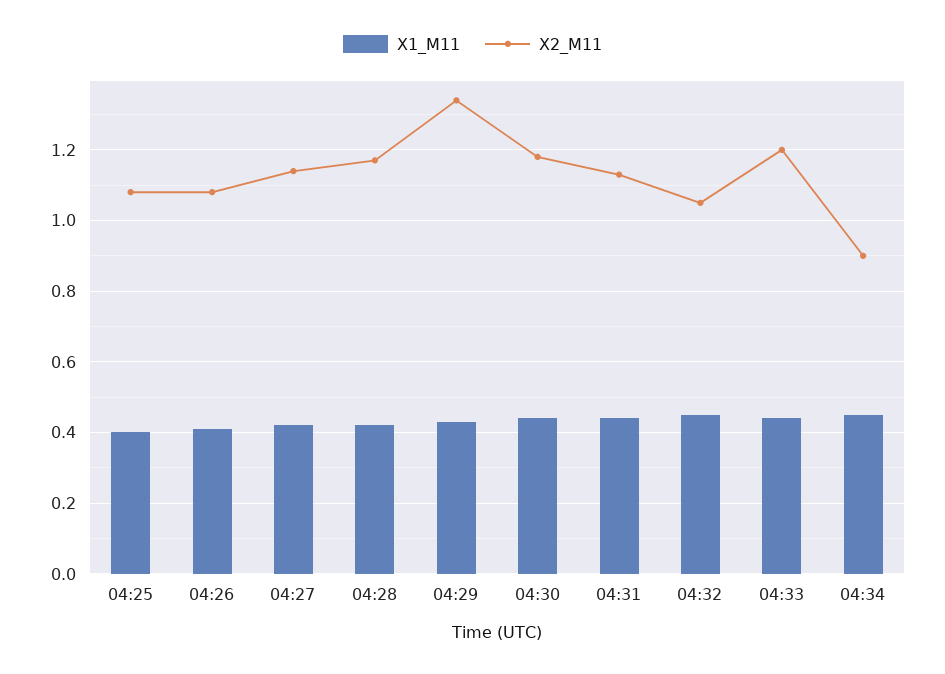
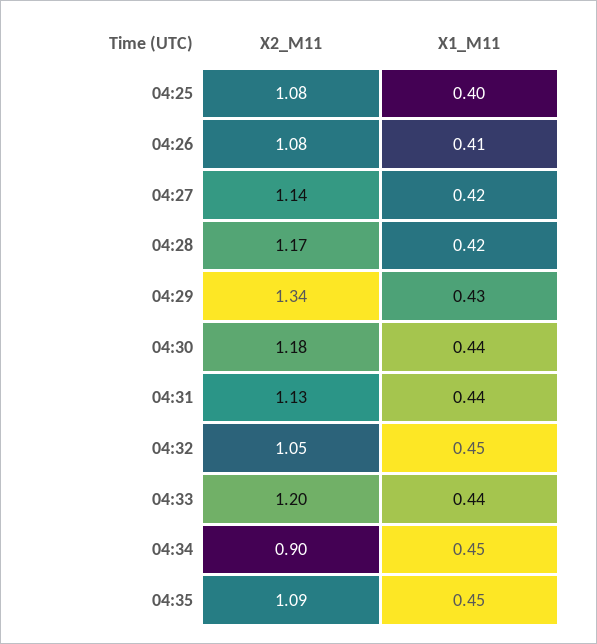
X2_M11, 04:35: none -> 1.09
X1_M11, 04:35: none -> 0.45

